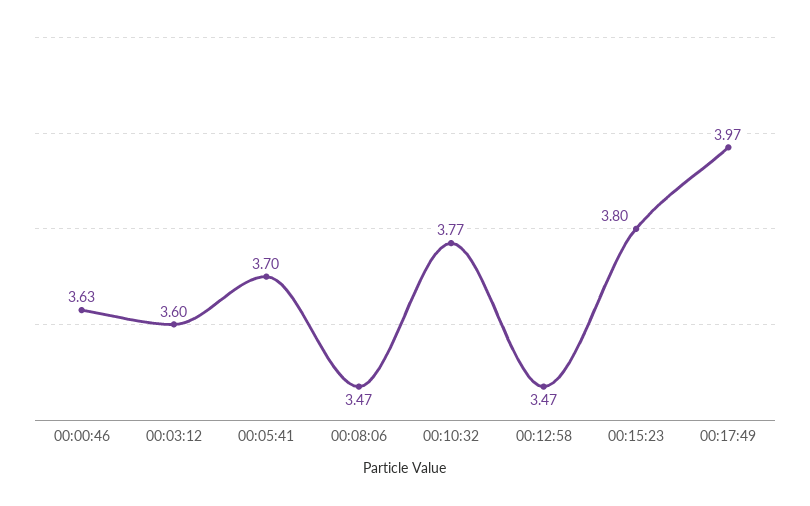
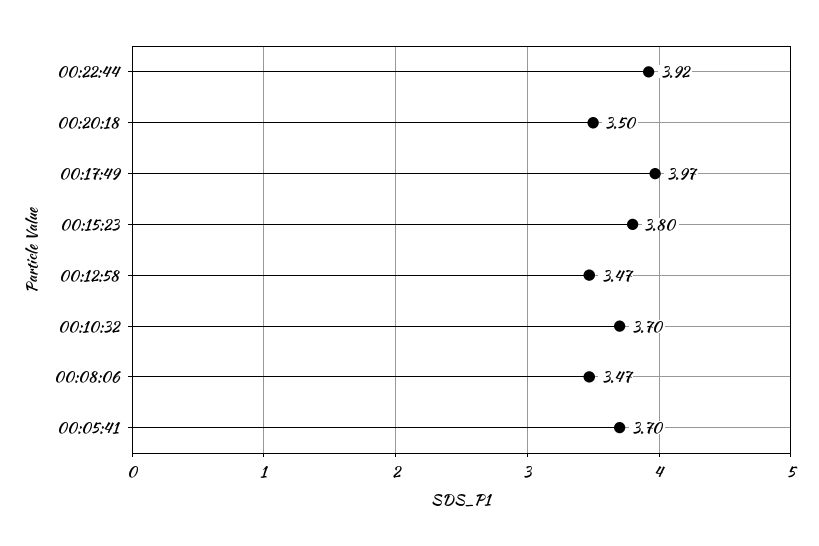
00:00:46: 3.63 -> none
00:03:12: 3.6 -> none
00:10:32: 3.77 -> 3.7
00:22:44: none -> 3.92
00:20:18: none -> 3.5

